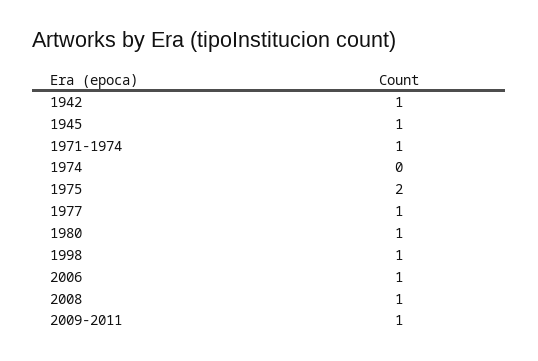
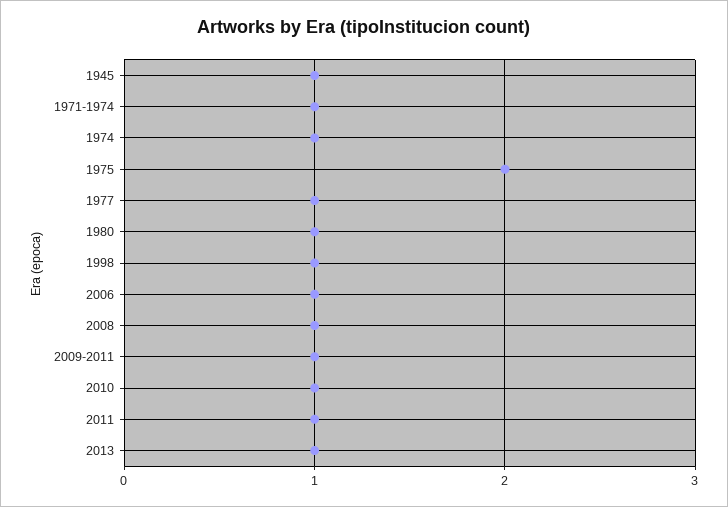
1942: 1 -> none
1974: 0 -> 1
2010: none -> 1
2011: none -> 1
2013: none -> 1

